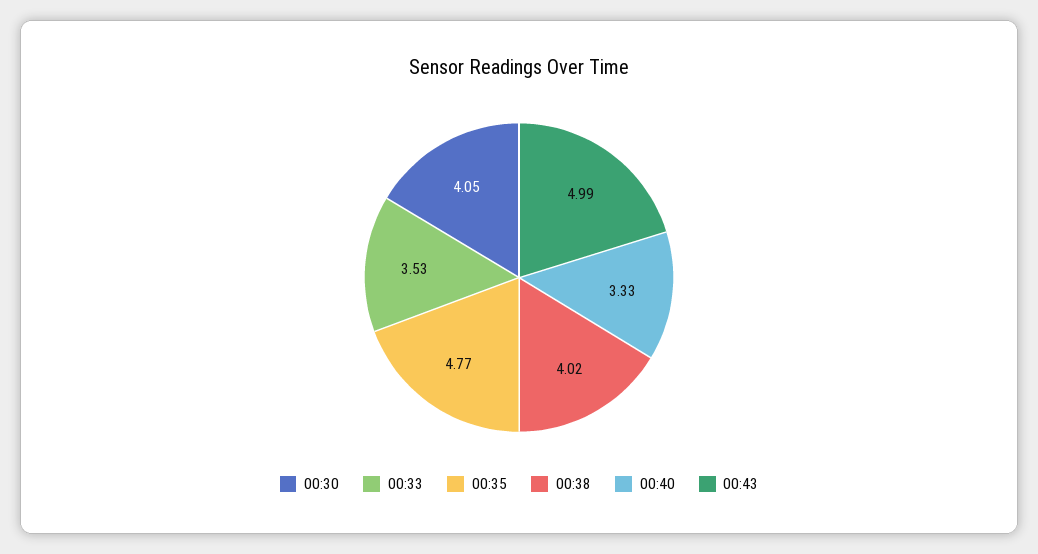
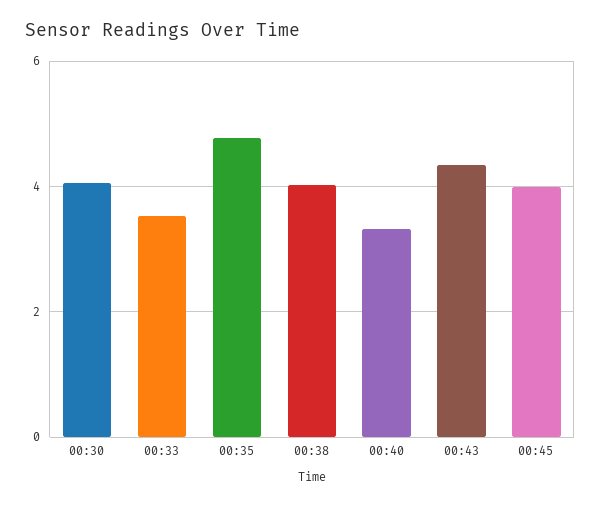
00:43: 4.99 -> 4.4
00:45: none -> 4

